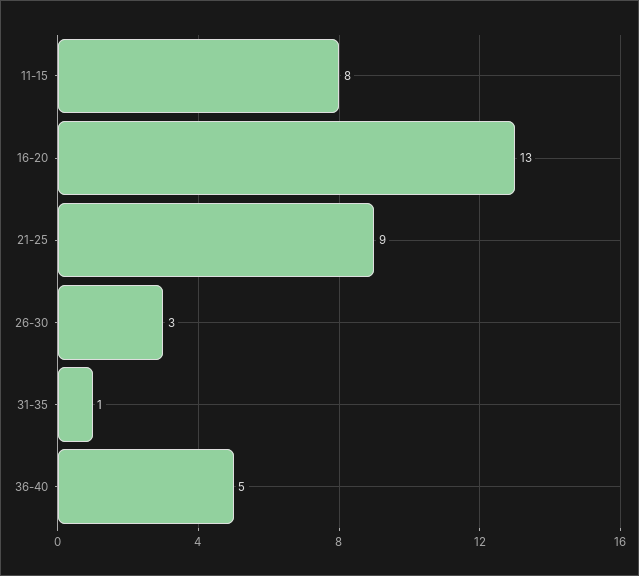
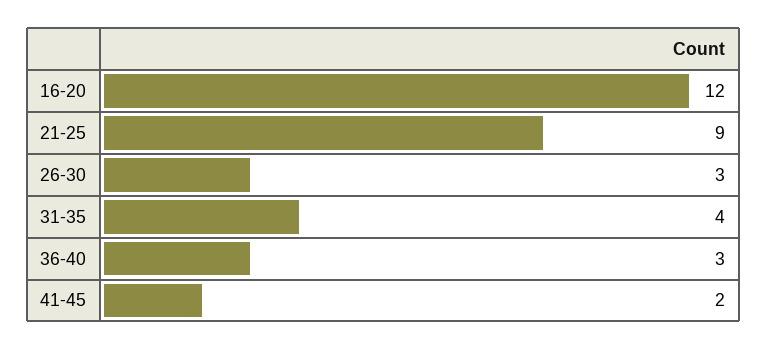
11-15: 8 -> none
16-20: 13 -> 12
31-35: 1 -> 4
36-40: 5 -> 3
41-45: none -> 2

